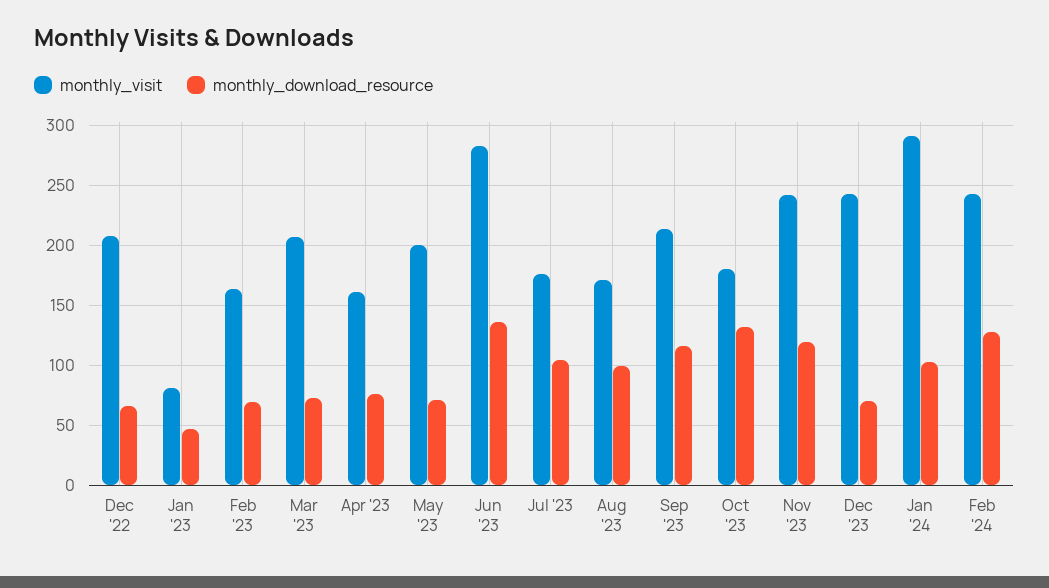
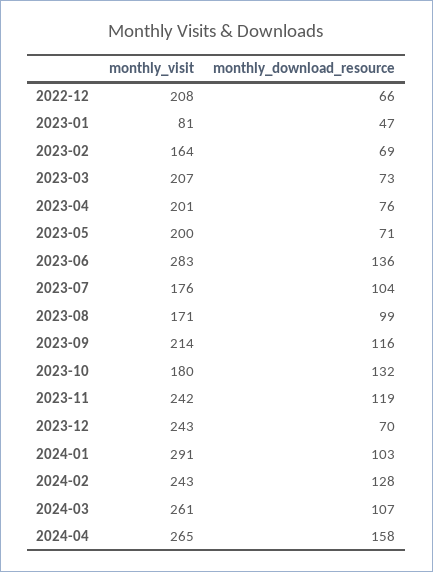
monthly_visit, Apr '23: 160 -> 201
monthly_visit, 2024-03: none -> 261
monthly_download_resource, 2024-03: none -> 107
monthly_visit, 2024-04: none -> 265
monthly_download_resource, 2024-04: none -> 158

